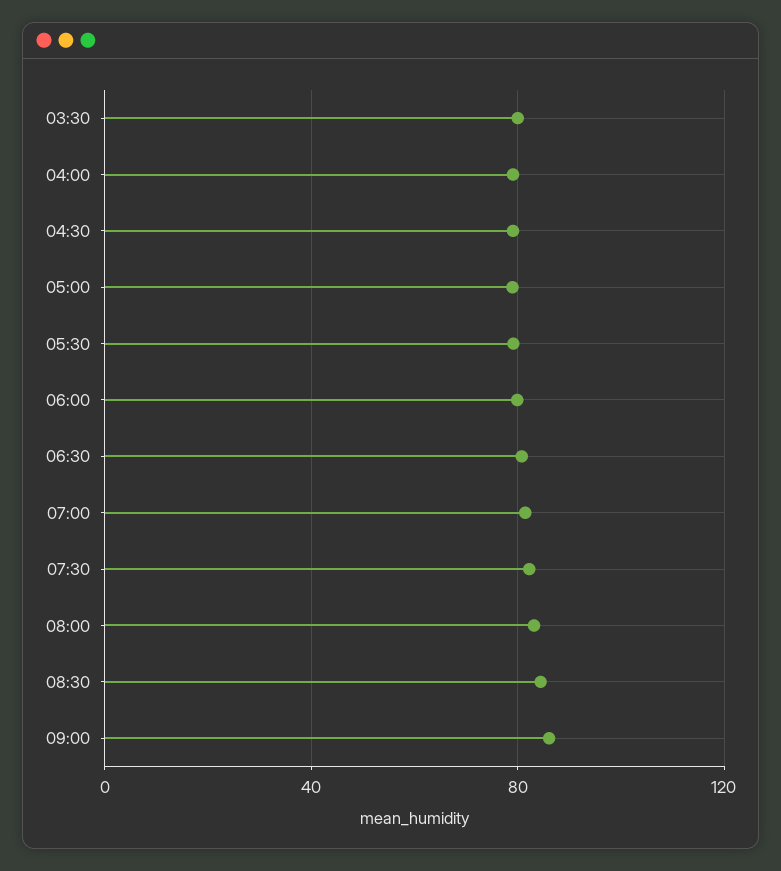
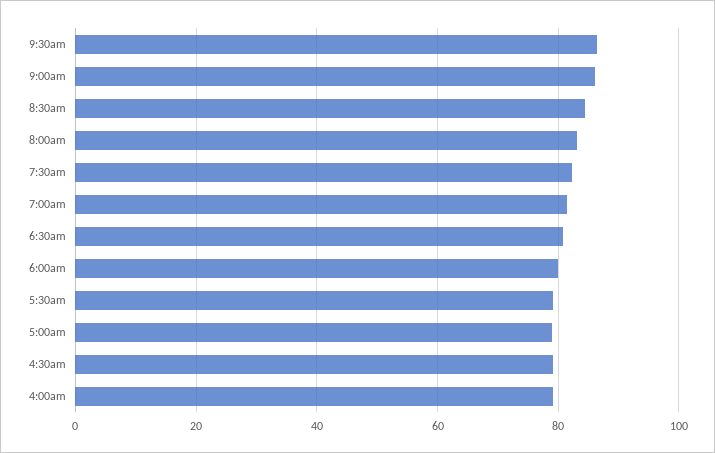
03:30: 80 -> none
9:30am: none -> 86

